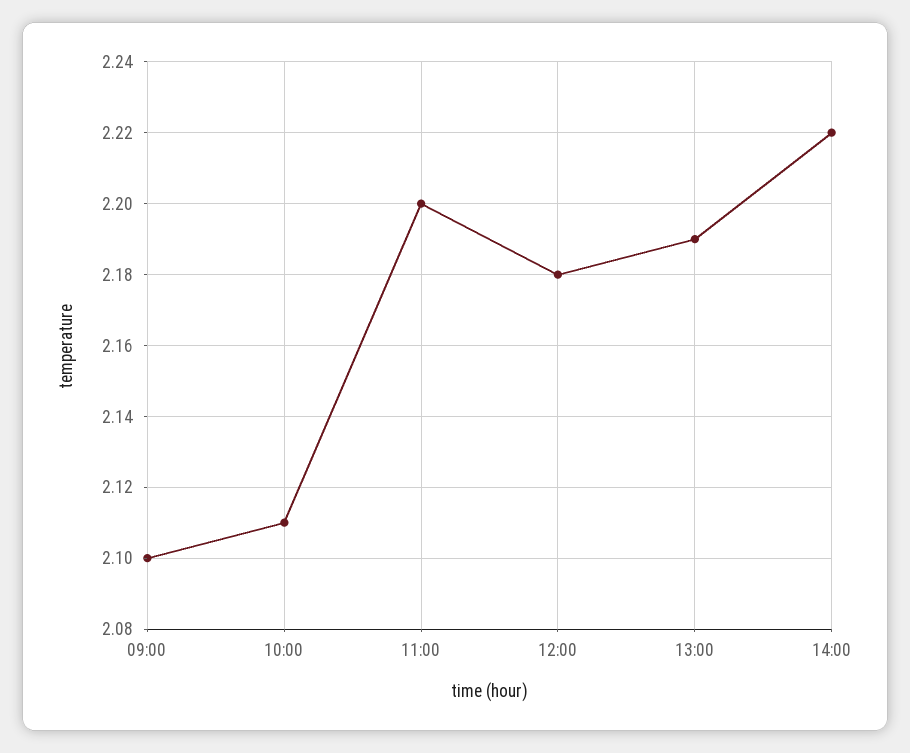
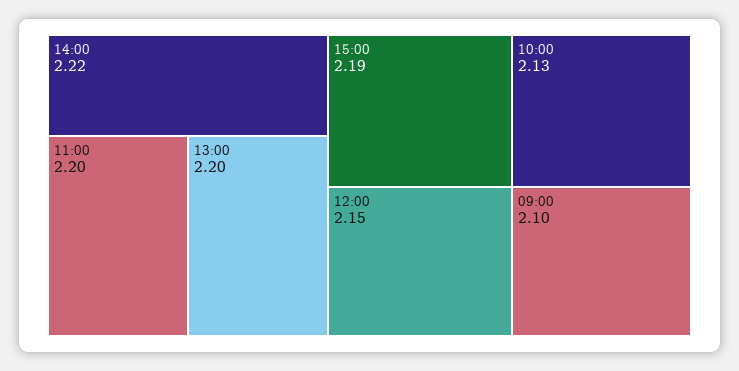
10:00: 2.11 -> 2.13
12:00: 2.18 -> 2.15
13:00: 2.19 -> 2.2
15:00: none -> 2.19

